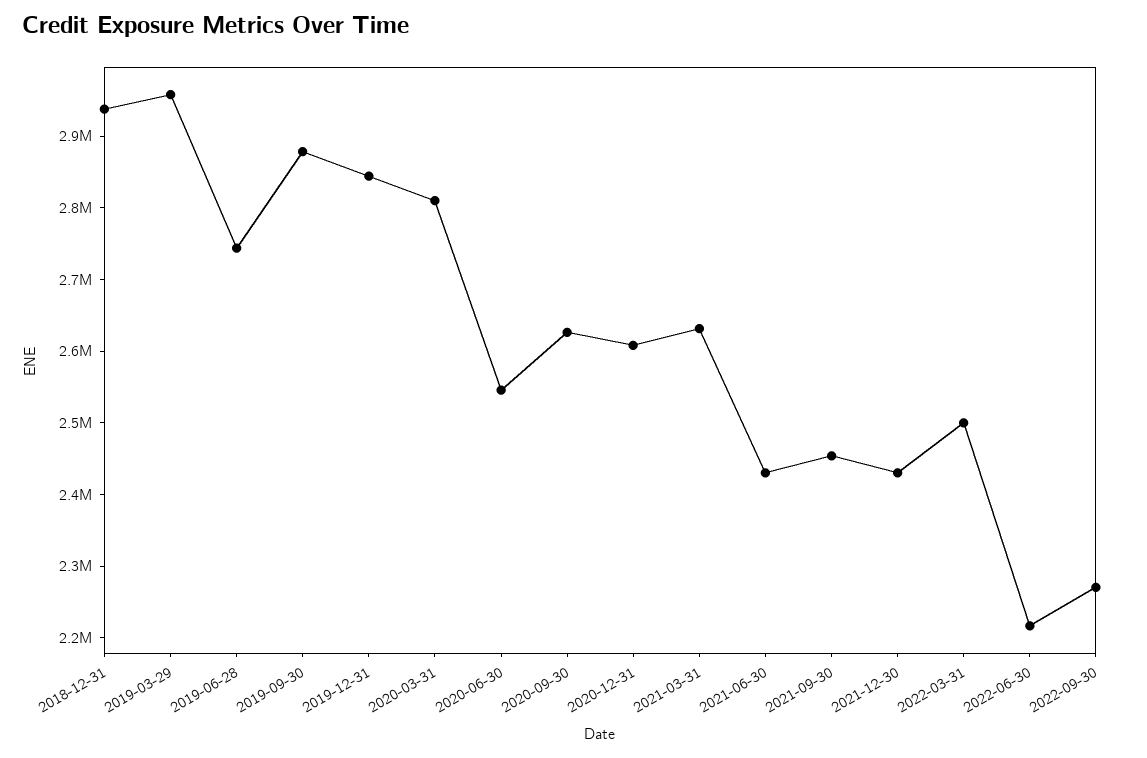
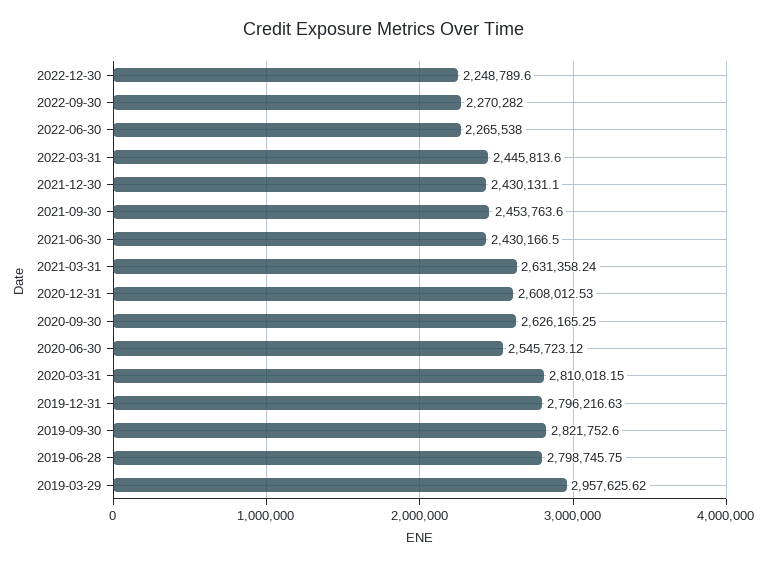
2018-12-31: 2940000 -> none
2019-06-28: 2740000 -> 2798745.75
2019-09-30: 2880000 -> 2821752.6
2019-12-31: 2840000 -> 2796216.63
2022-03-31: 2500000 -> 2445813.6
2022-06-30: 2220000 -> 2265538
2022-12-30: none -> 2248789.6

